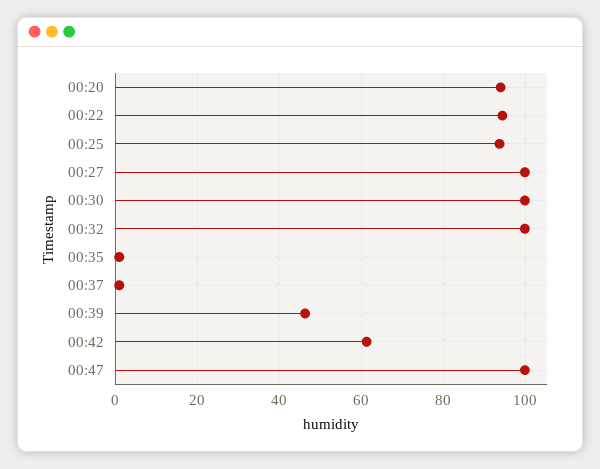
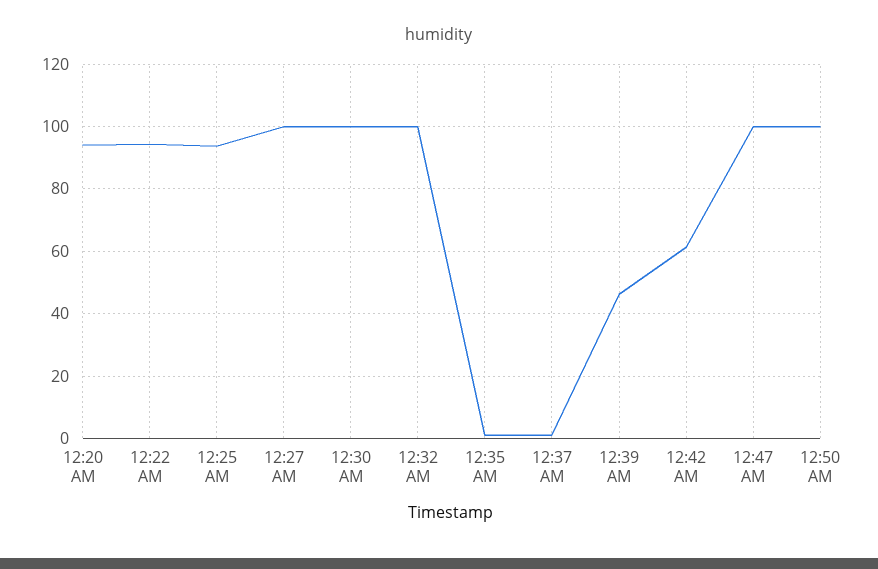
12:50 AM: none -> 100

